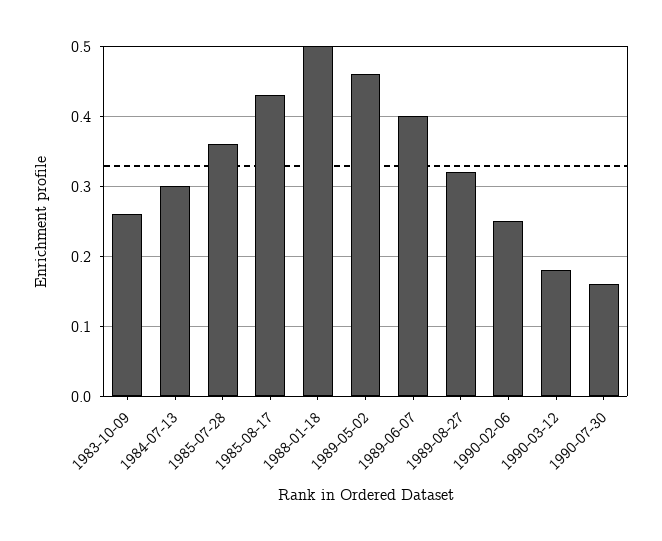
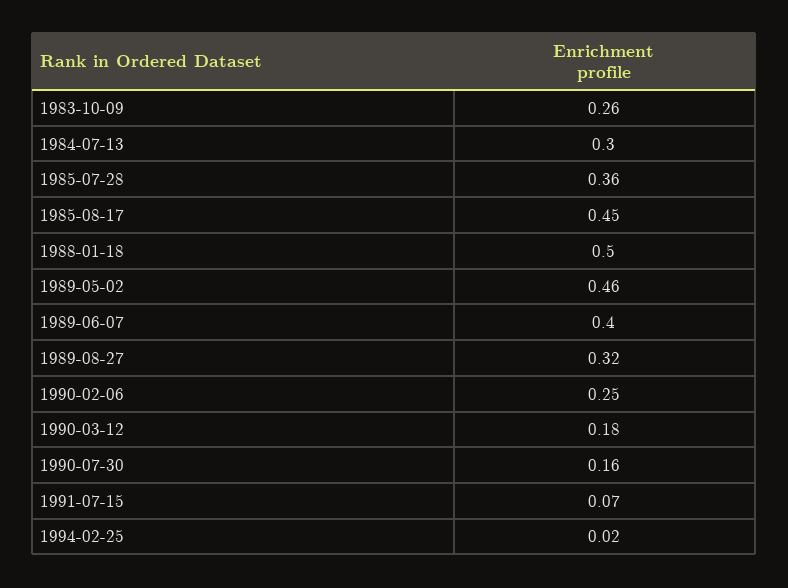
1985-08-17: 0.43 -> 0.45
1991-07-15: none -> 0.07
1994-02-25: none -> 0.02

